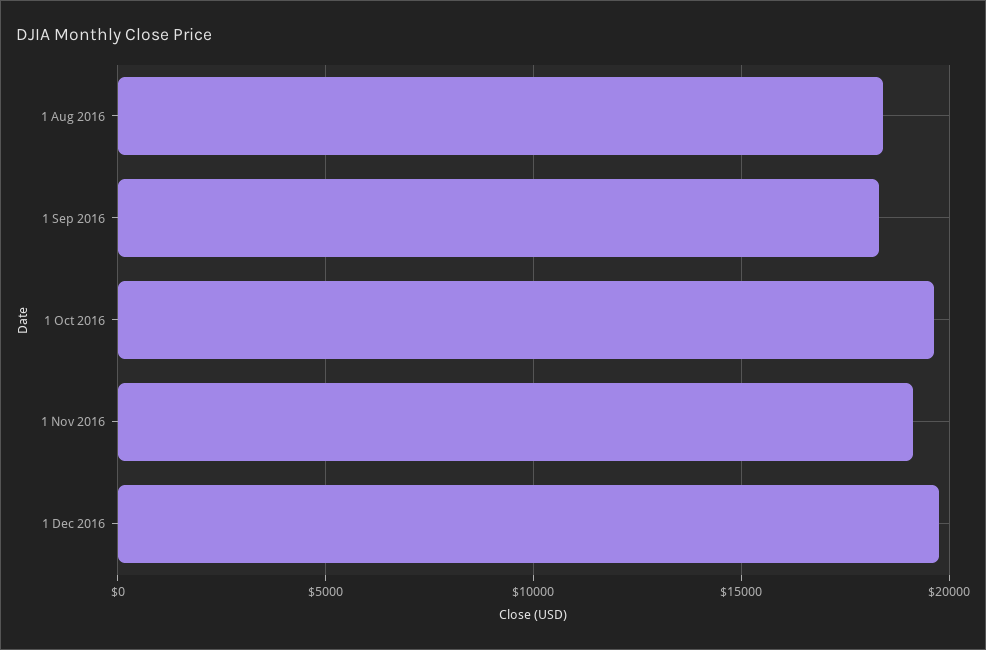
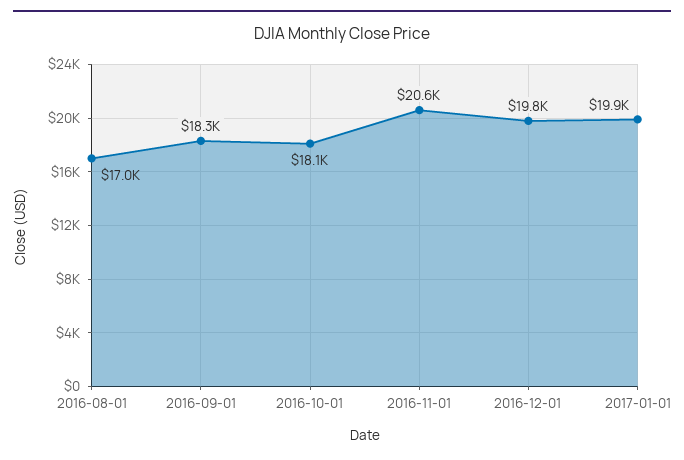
1 Aug 2016: 18500 -> 17000
1 Oct 2016: 19500 -> 18100
1 Nov 2016: 19000 -> 20600
2017-01-01: none -> 19900

